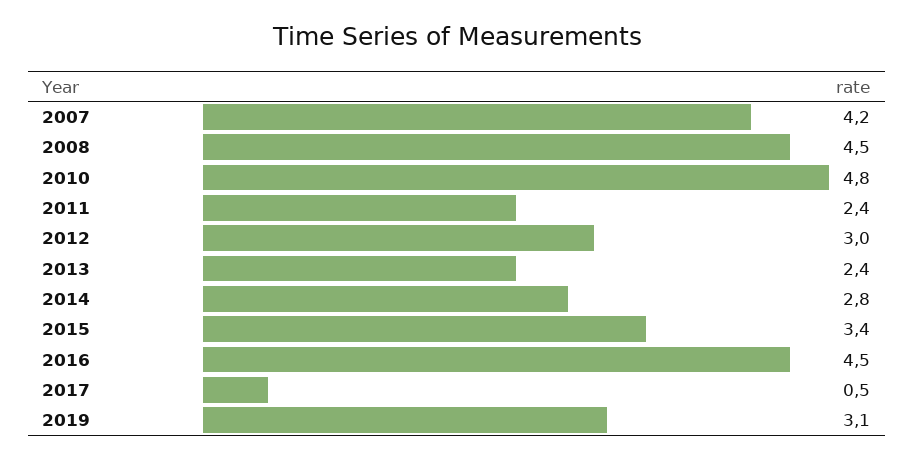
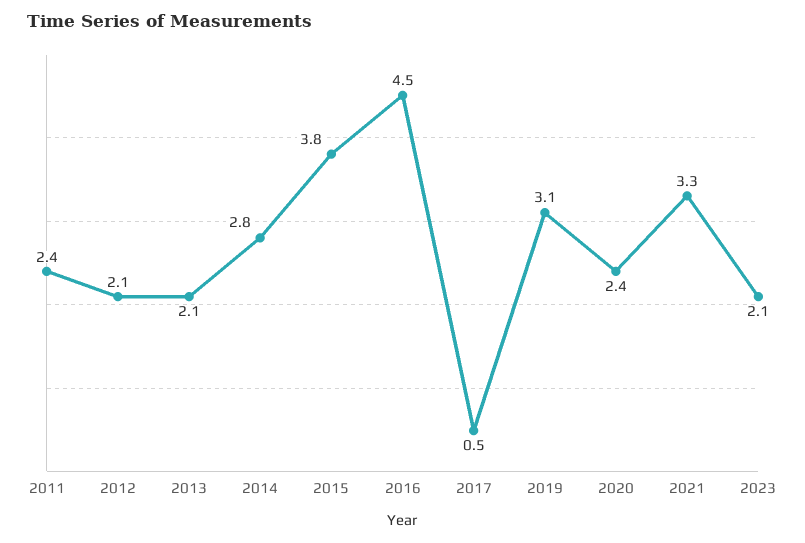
2007: 4.2 -> none
2008: 4.5 -> none
2010: 4.8 -> none
2012: 3 -> 2.1
2013: 2.4 -> 2.1
2015: 3.4 -> 3.8
2020: none -> 2.4
2021: none -> 3.3
2023: none -> 2.1

